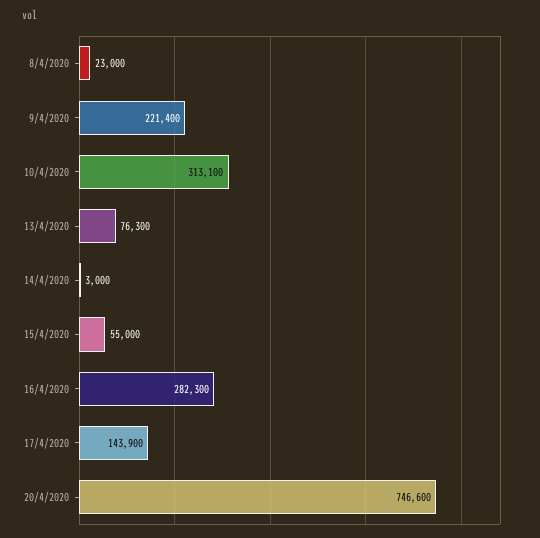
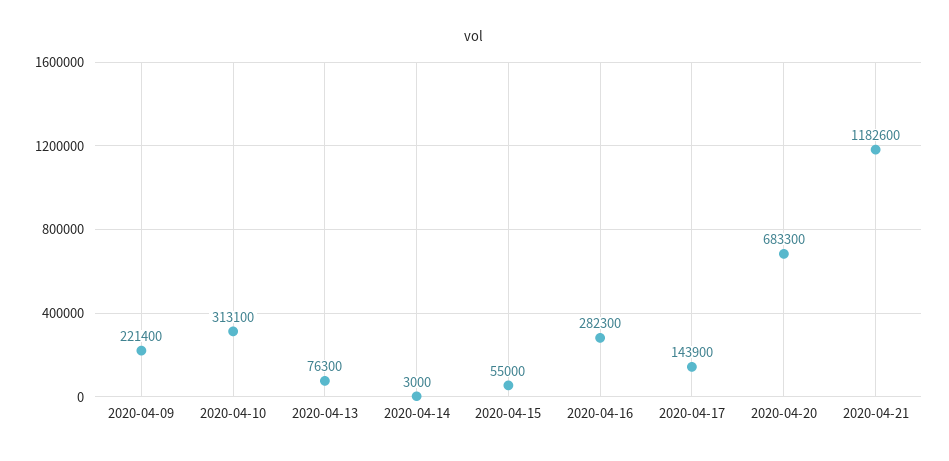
8/4/2020: 23000 -> none
20/4/2020: 746600 -> 683300
2020-04-21: none -> 1182600

